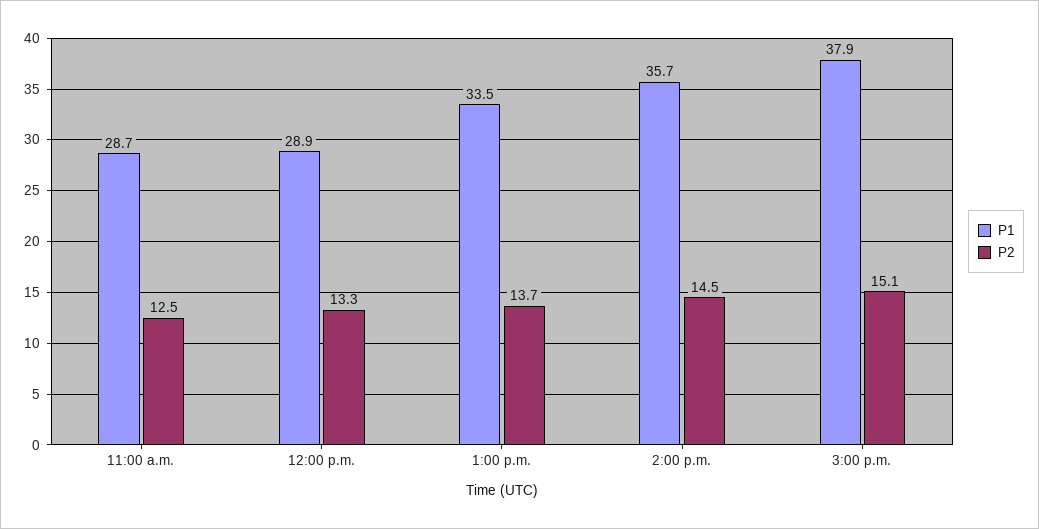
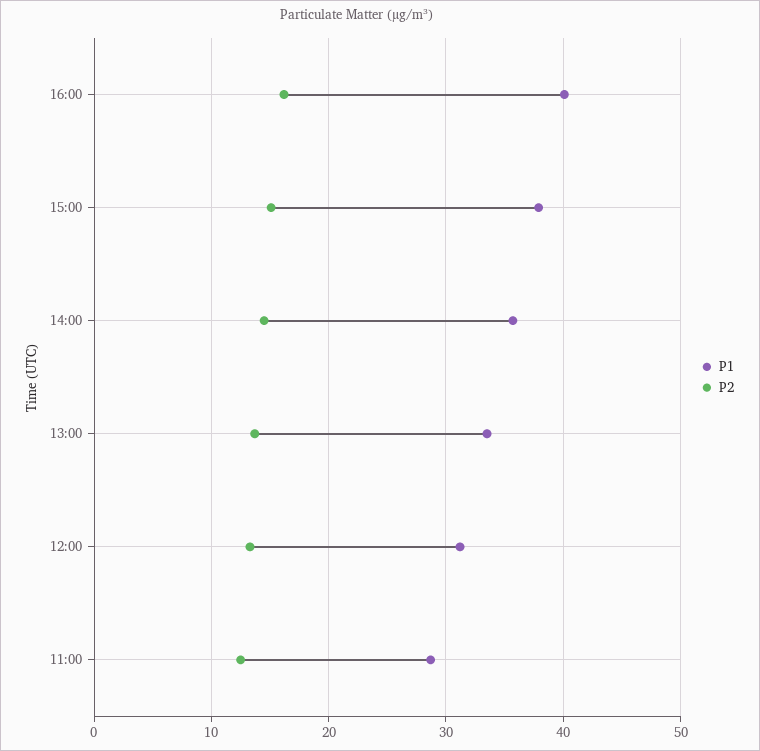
P1, 12:00 p.m.: 28.9 -> 31
P1, 16:00: none -> 40
P2, 16:00: none -> 16

